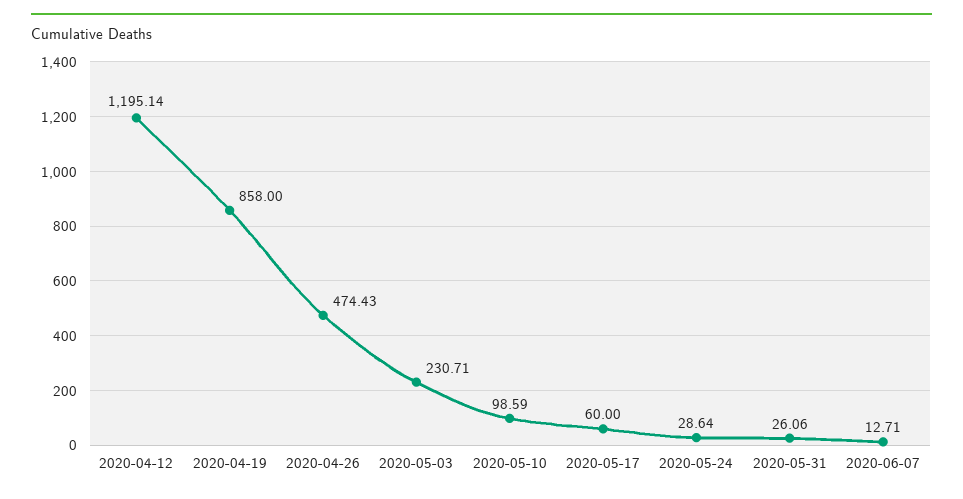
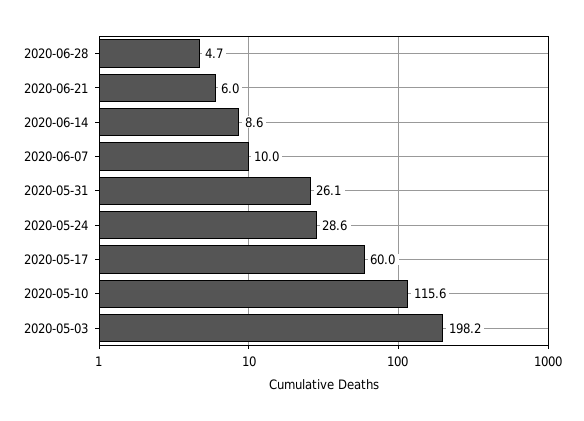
2020-04-12: 1195.14 -> none
2020-04-19: 858 -> none
2020-04-26: 474.43 -> none
2020-05-03: 230.71 -> 198.2
2020-05-10: 98.59 -> 115.6
2020-06-07: 12.71 -> 10
2020-06-28: none -> 4.7
2020-06-21: none -> 6
2020-06-14: none -> 8.6

